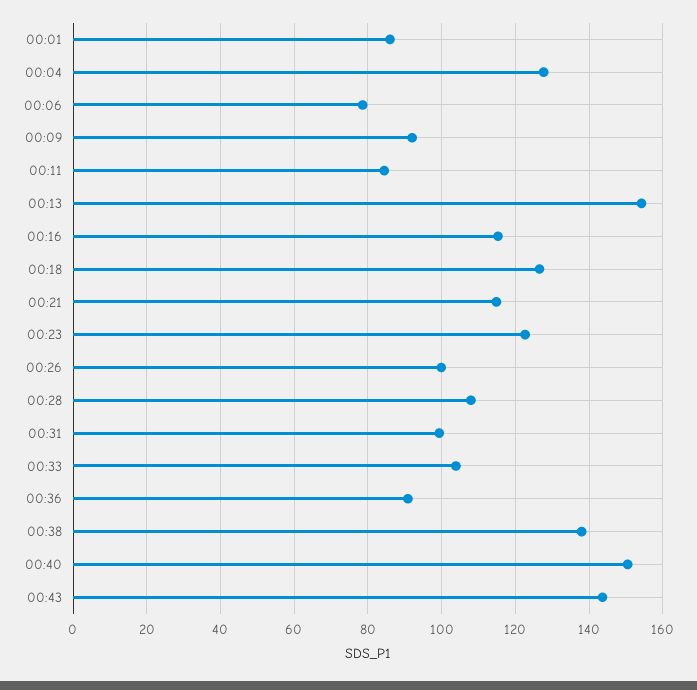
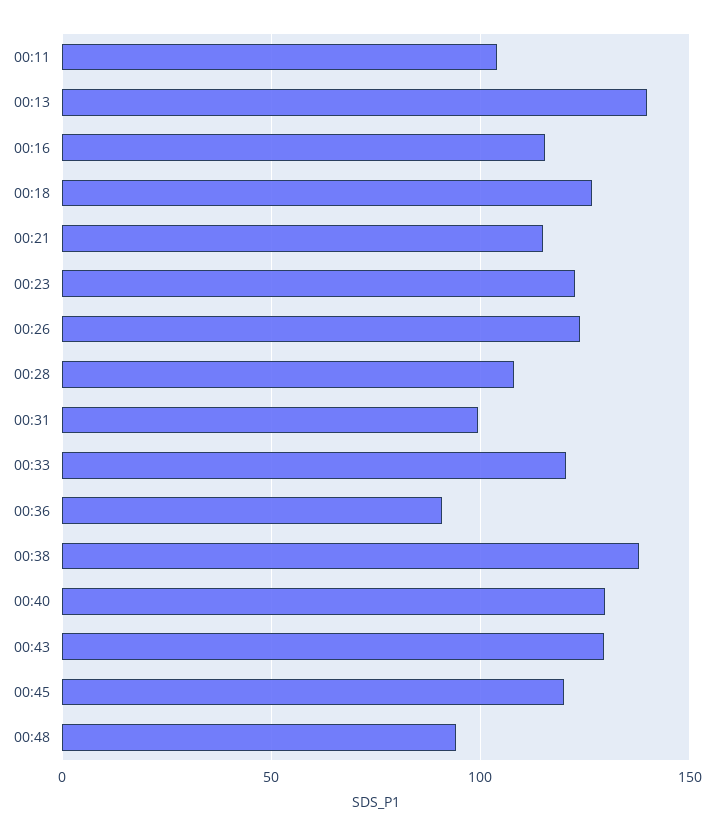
00:01: 86 -> none
00:04: 128 -> none
00:06: 78 -> none
00:09: 92 -> none
00:11: 84 -> 105
00:13: 154 -> 140
00:26: 100 -> 125
00:33: 104 -> 120
00:40: 150 -> 130
00:43: 144 -> 130
00:45: none -> 120
00:48: none -> 95

